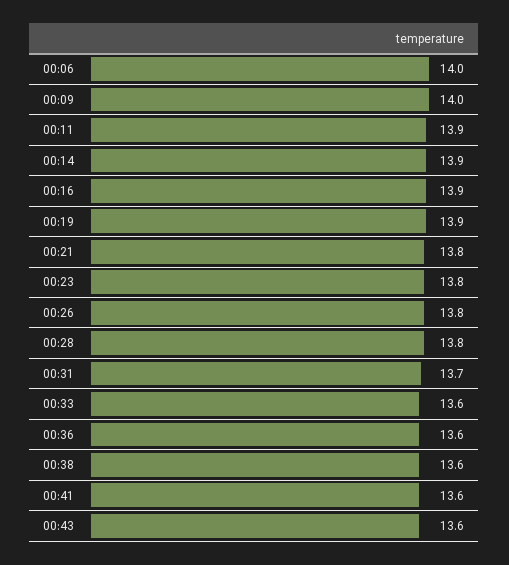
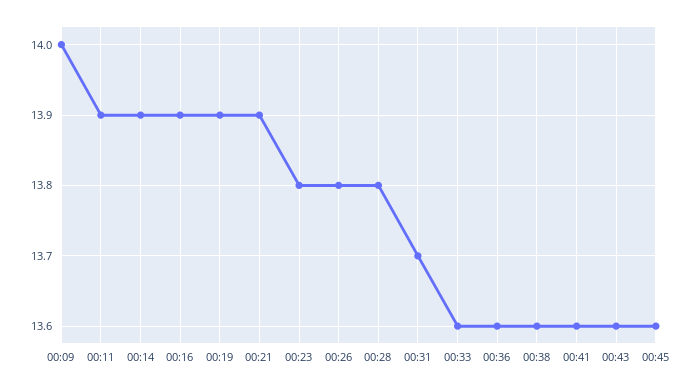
00:06: 14 -> none
00:21: 13.8 -> 13.9
00:45: none -> 13.6

